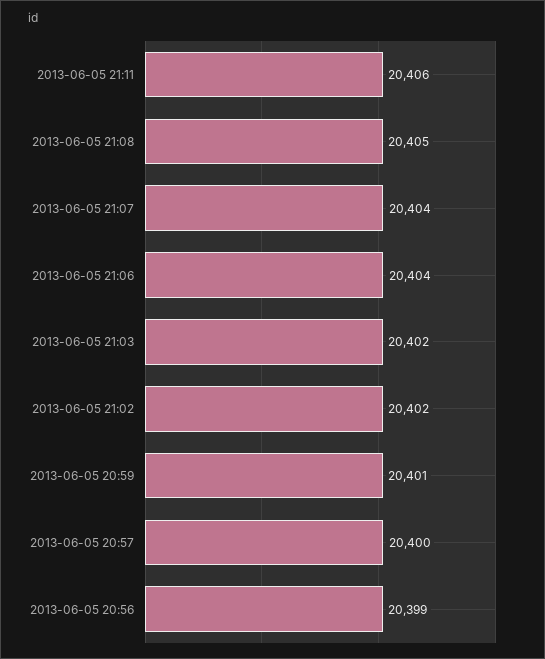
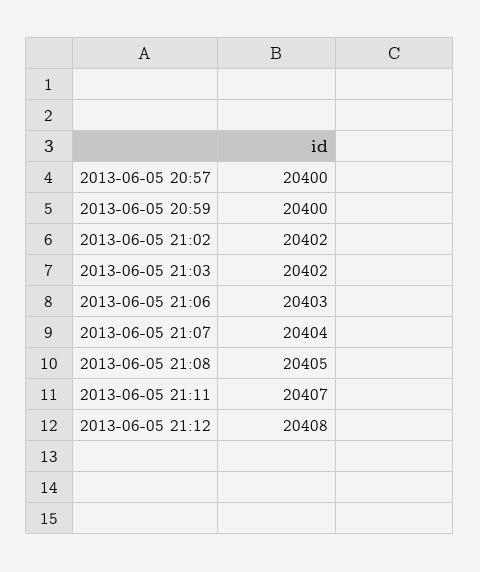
2013-06-05 21:11: 20406 -> 20407
2013-06-05 21:06: 20404 -> 20403
2013-06-05 20:59: 20401 -> 20400
2013-06-05 20:56: 20399 -> none
2013-06-05 21:12: none -> 20408

